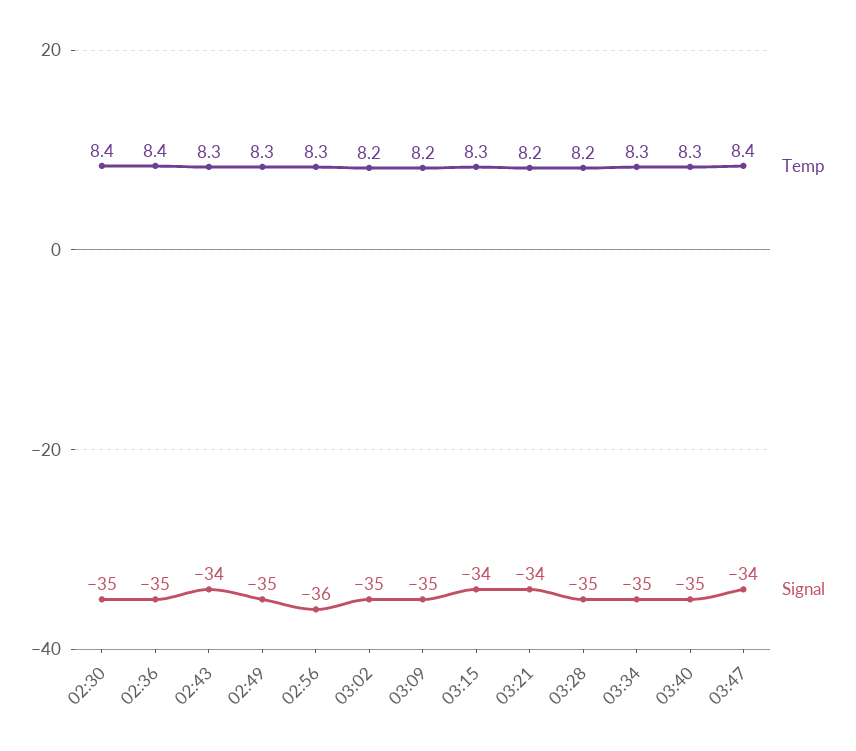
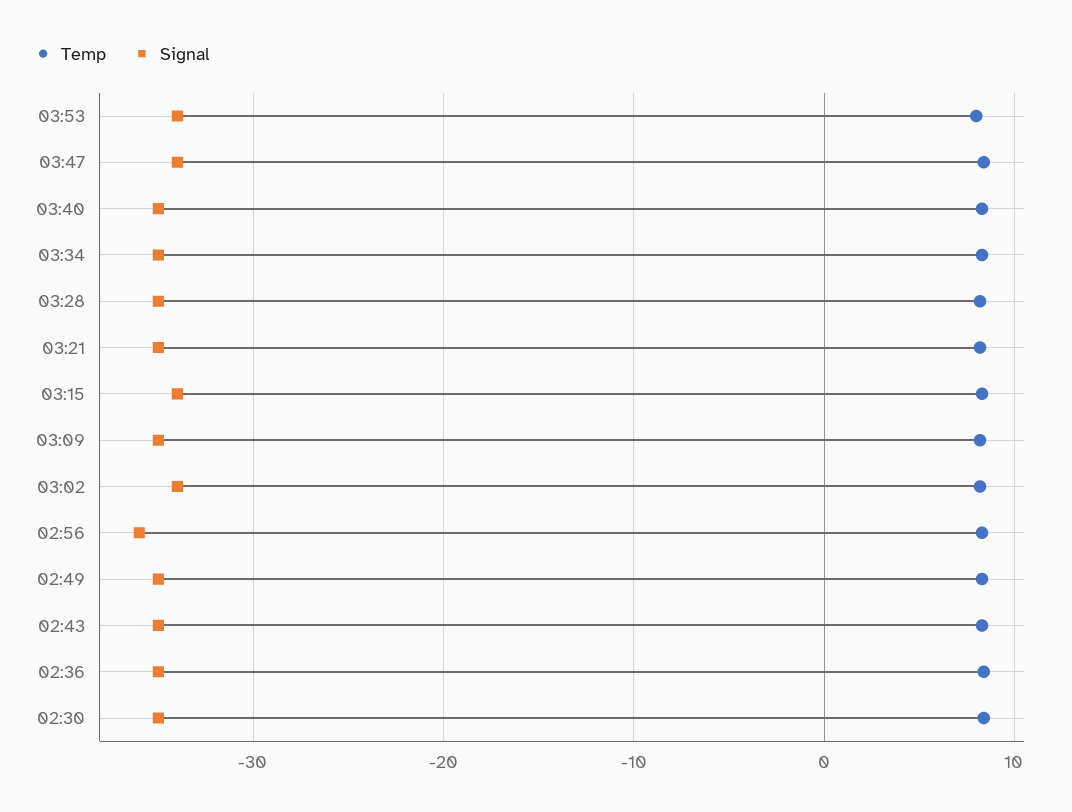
Signal, 02:43: -34 -> -35
Signal, 03:02: -35 -> -34
Signal, 03:21: -34 -> -35
Temp, 03:53: none -> 8
Signal, 03:53: none -> -34

